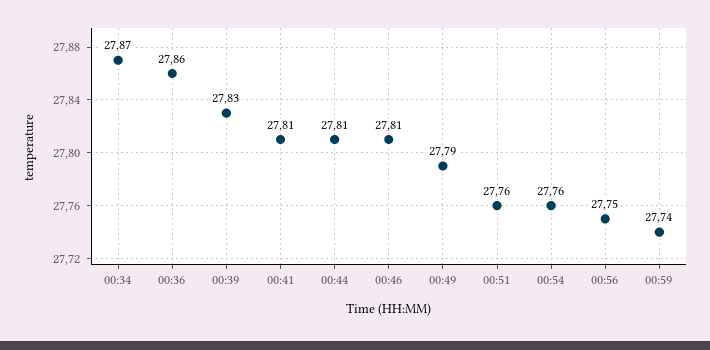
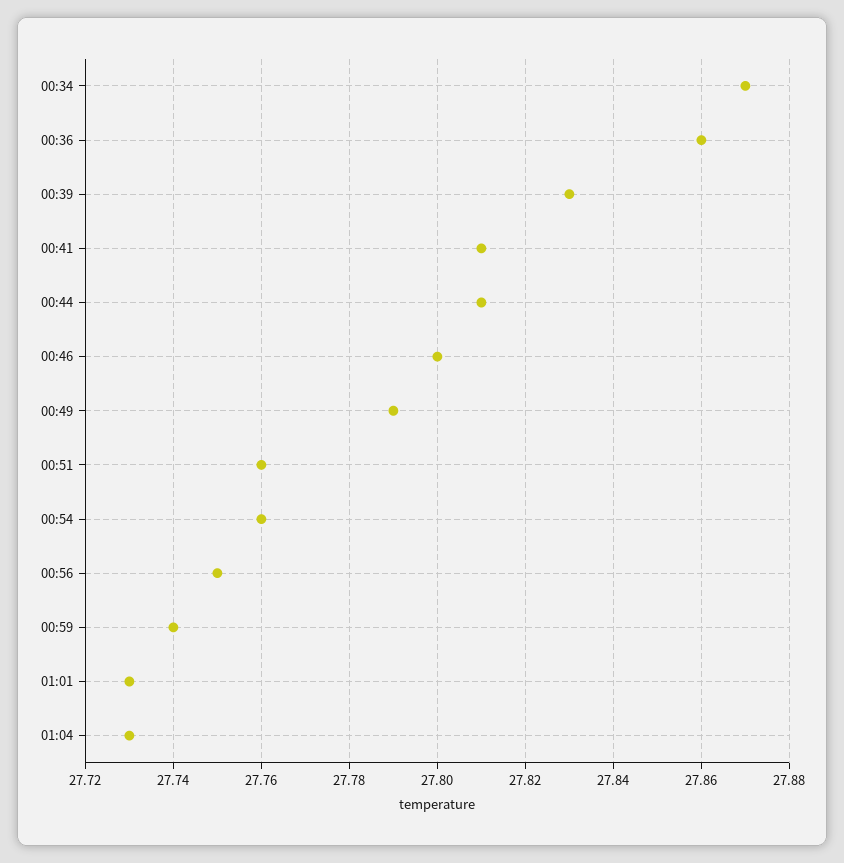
00:46: 27.81 -> 27.8
01:01: none -> 27.73
01:04: none -> 27.73

